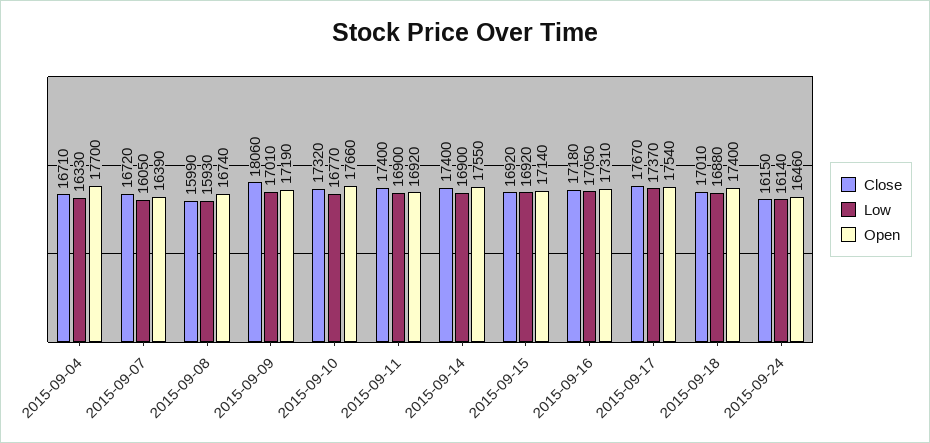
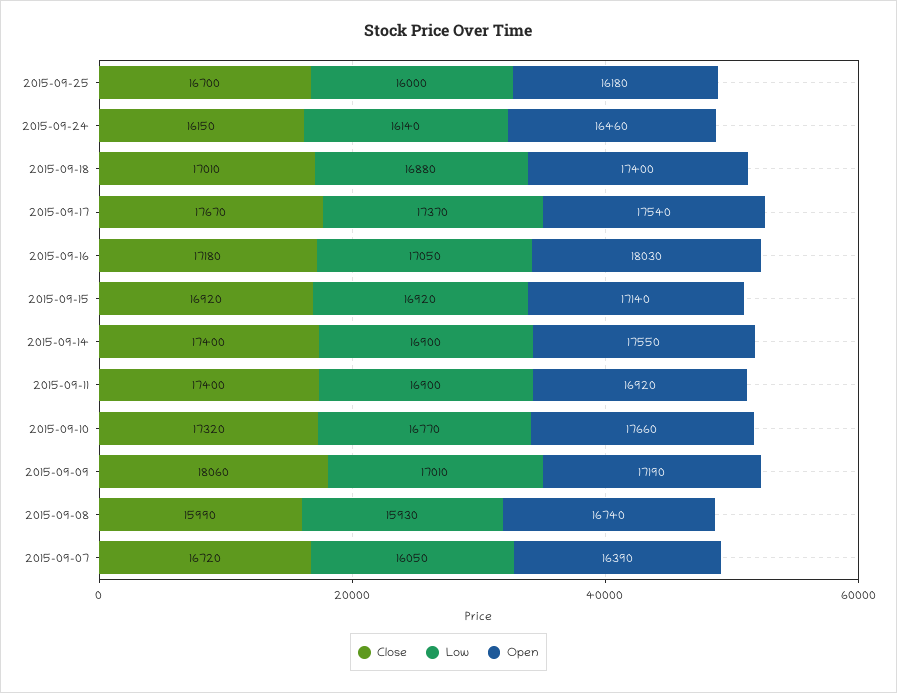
Close, 2015-09-04: 16710 -> none
Low, 2015-09-04: 16330 -> none
Open, 2015-09-04: 17700 -> none
Open, 2015-09-16: 17310 -> 18030
Close, 2015-09-25: none -> 16700
Low, 2015-09-25: none -> 16000
Open, 2015-09-25: none -> 16180

